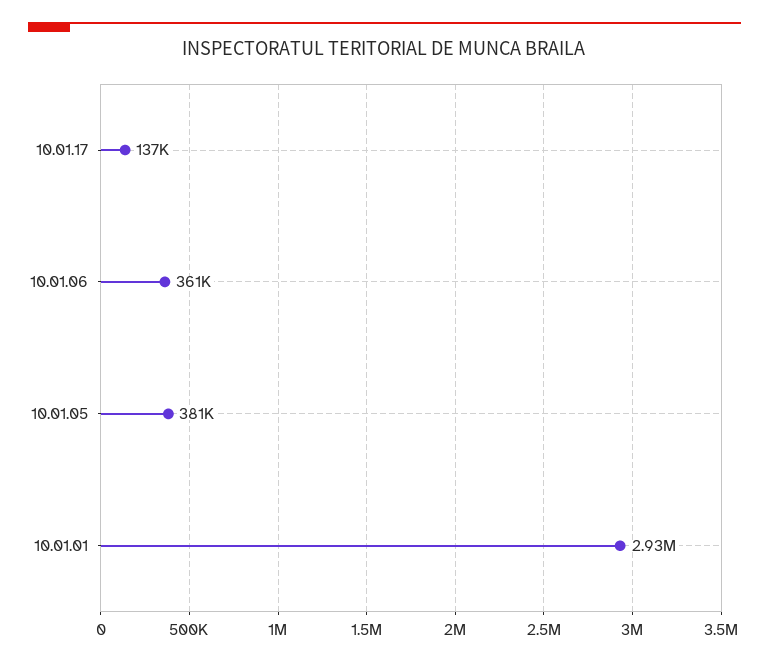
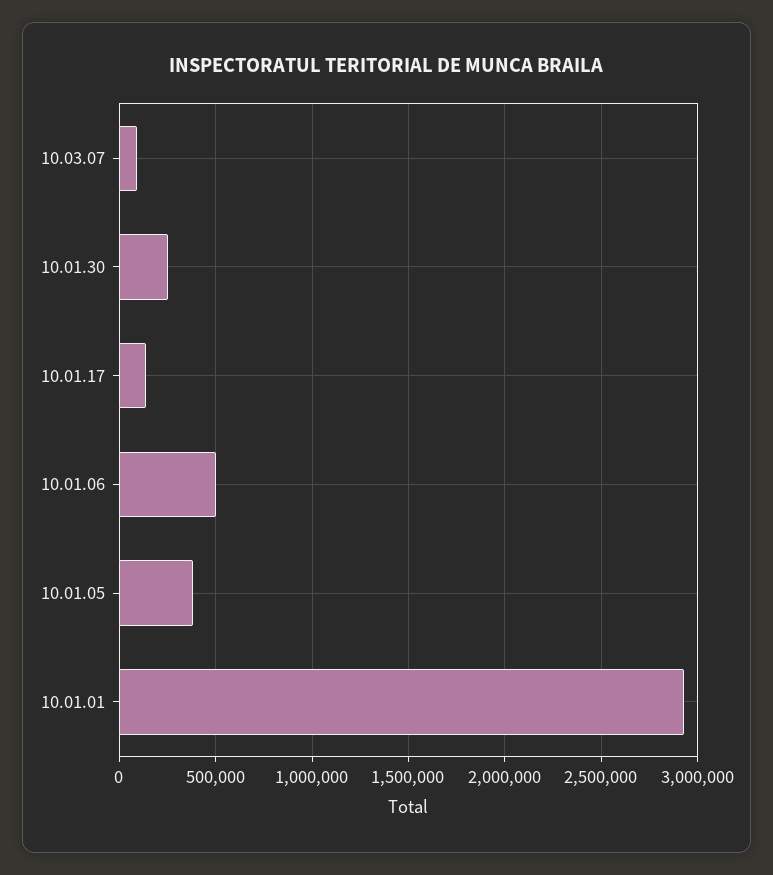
10.01.06: 361000 -> 500000
10.03.07: none -> 100000
10.01.30: none -> 250000

